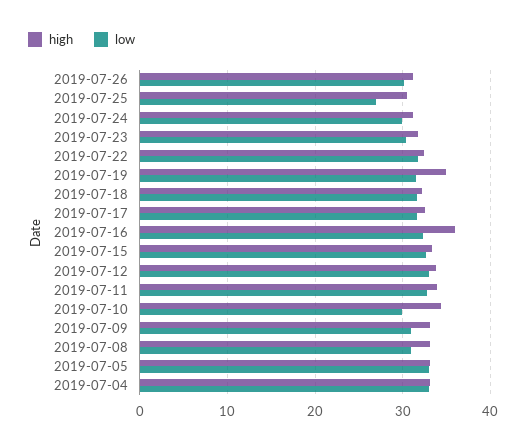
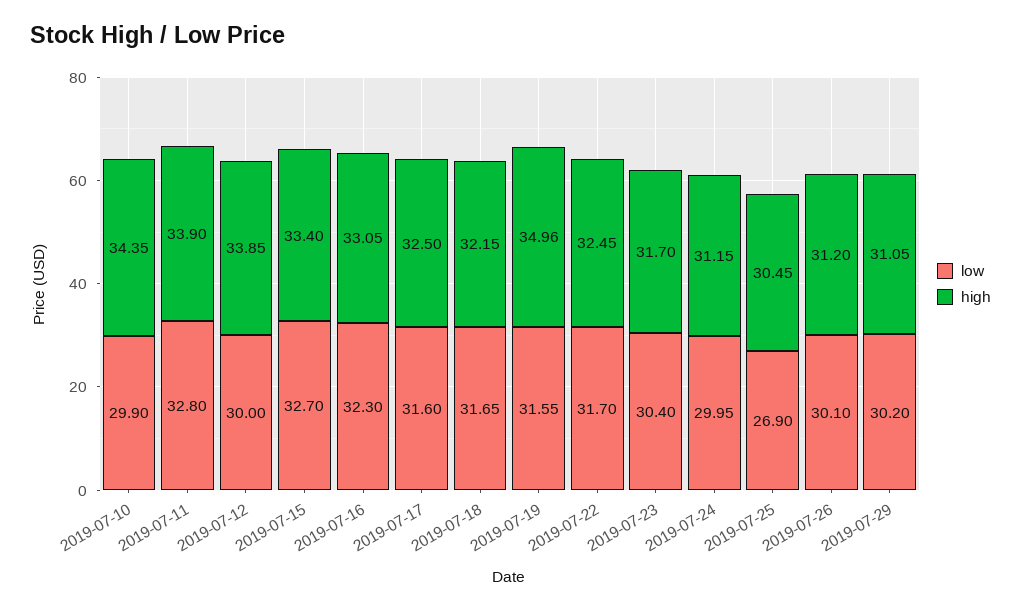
high, 2019-07-16: 36 -> 33.05
low, 2019-07-12: 33 -> 30
high, 2019-07-09: 33 -> none
low, 2019-07-09: 31 -> none
high, 2019-07-08: 33 -> none
low, 2019-07-08: 31 -> none
high, 2019-07-05: 33 -> none
low, 2019-07-05: 33 -> none
high, 2019-07-04: 33 -> none
low, 2019-07-04: 33 -> none
low, 2019-07-29: none -> 30.2
high, 2019-07-29: none -> 31.05

